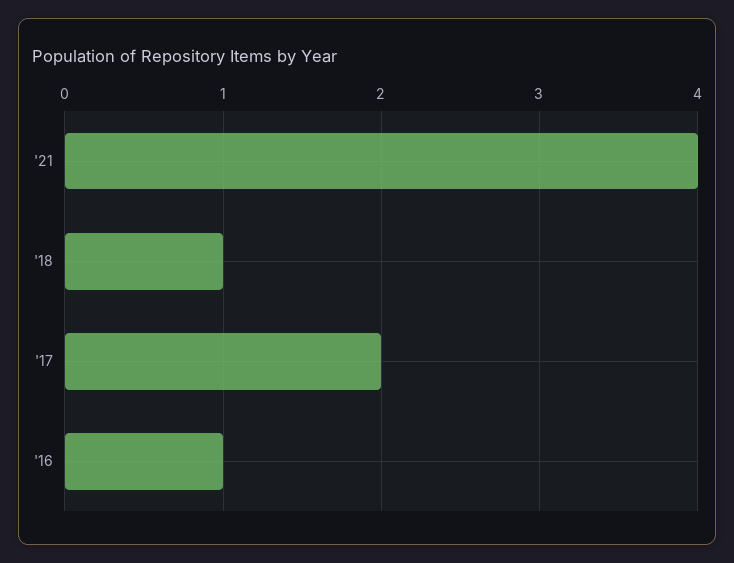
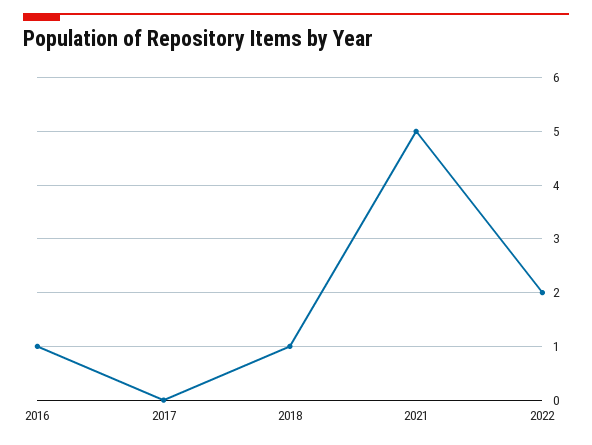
'21: 4 -> 5
'17: 2 -> 0
2022: none -> 2

